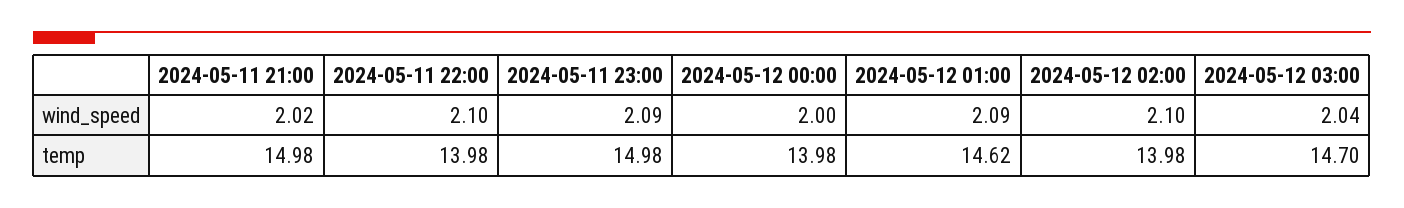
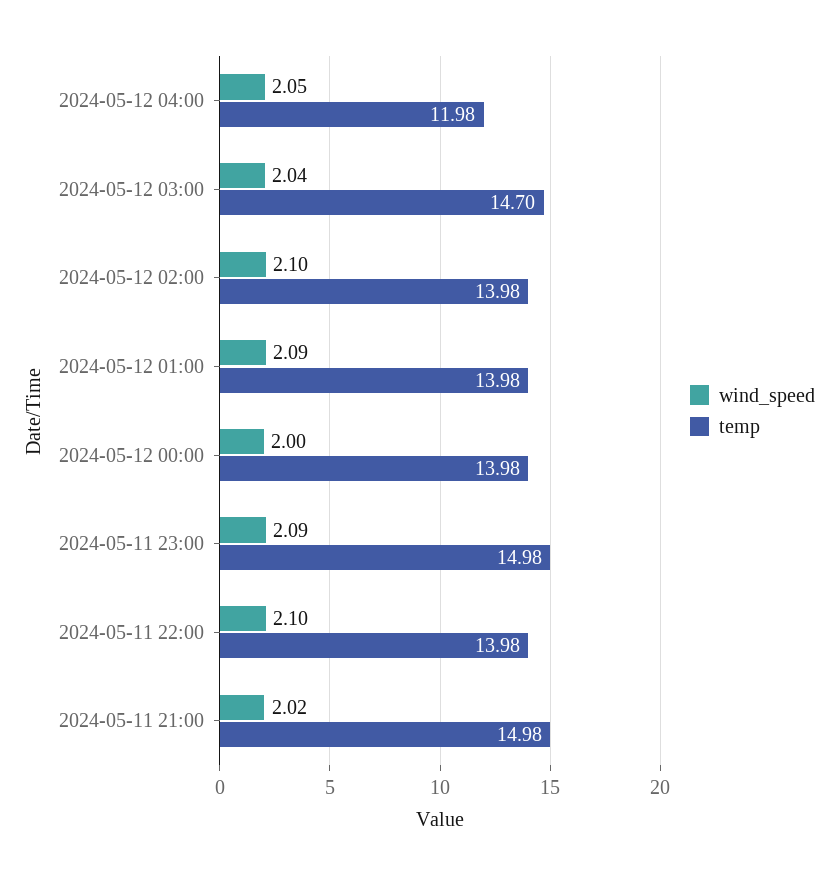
temp, 2024-05-12 01:00: 14.62 -> 13.98
wind_speed, 2024-05-12 04:00: none -> 2.05
temp, 2024-05-12 04:00: none -> 11.98

